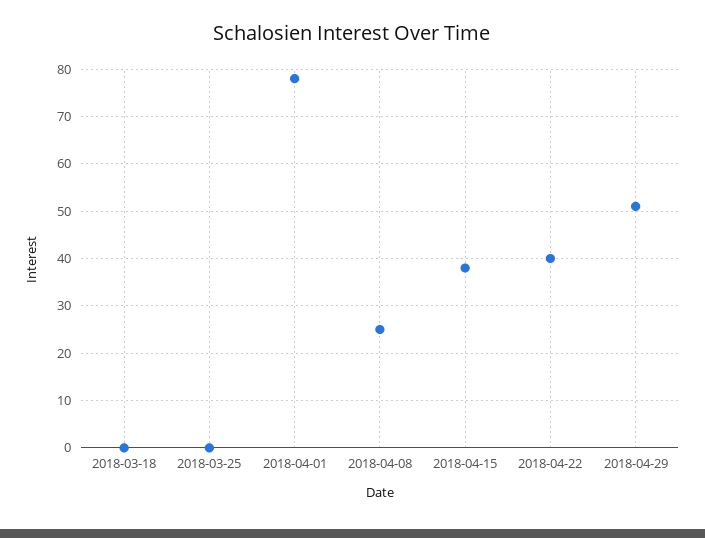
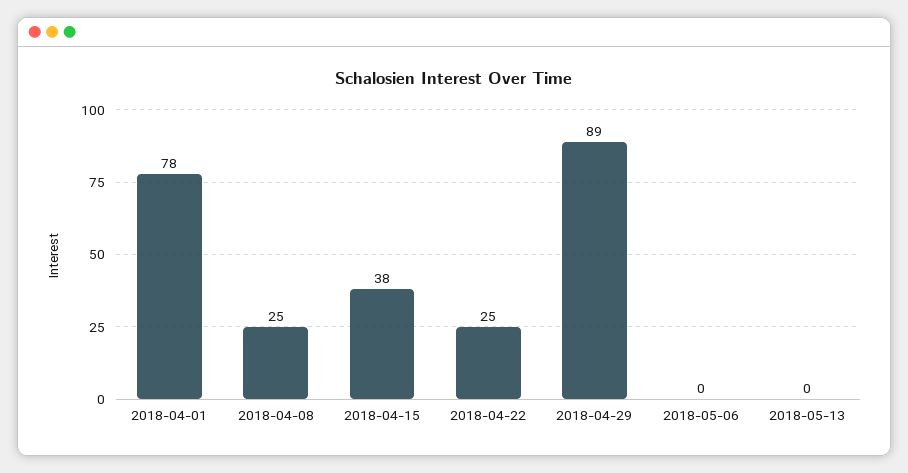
2018-03-18: 0 -> none
2018-03-25: 0 -> none
2018-04-22: 40 -> 25
2018-04-29: 50 -> 89
2018-05-06: none -> 0
2018-05-13: none -> 0

